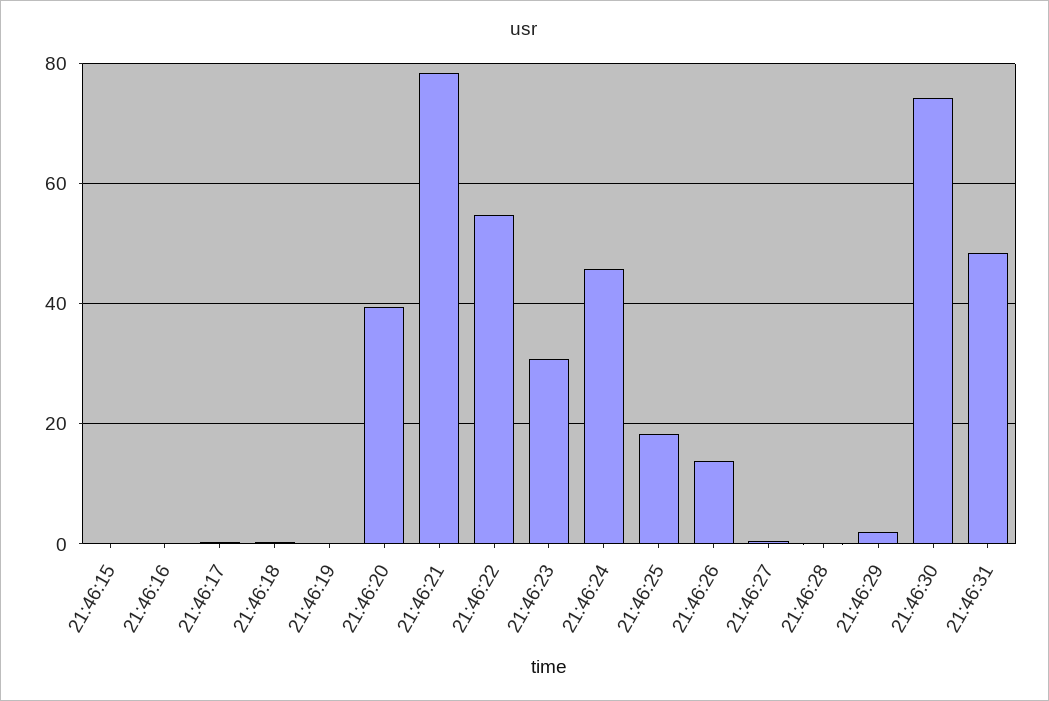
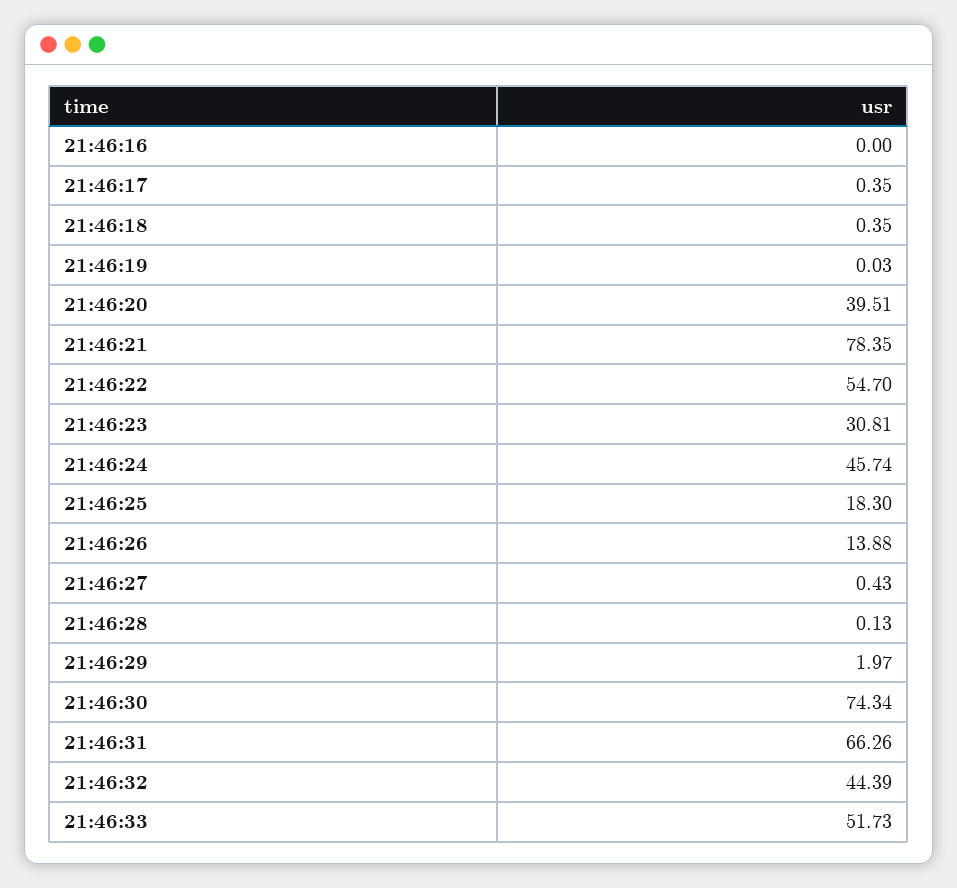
21:46:15: 0 -> none
21:46:31: 48 -> 66.26
21:46:32: none -> 44.39
21:46:33: none -> 51.73

